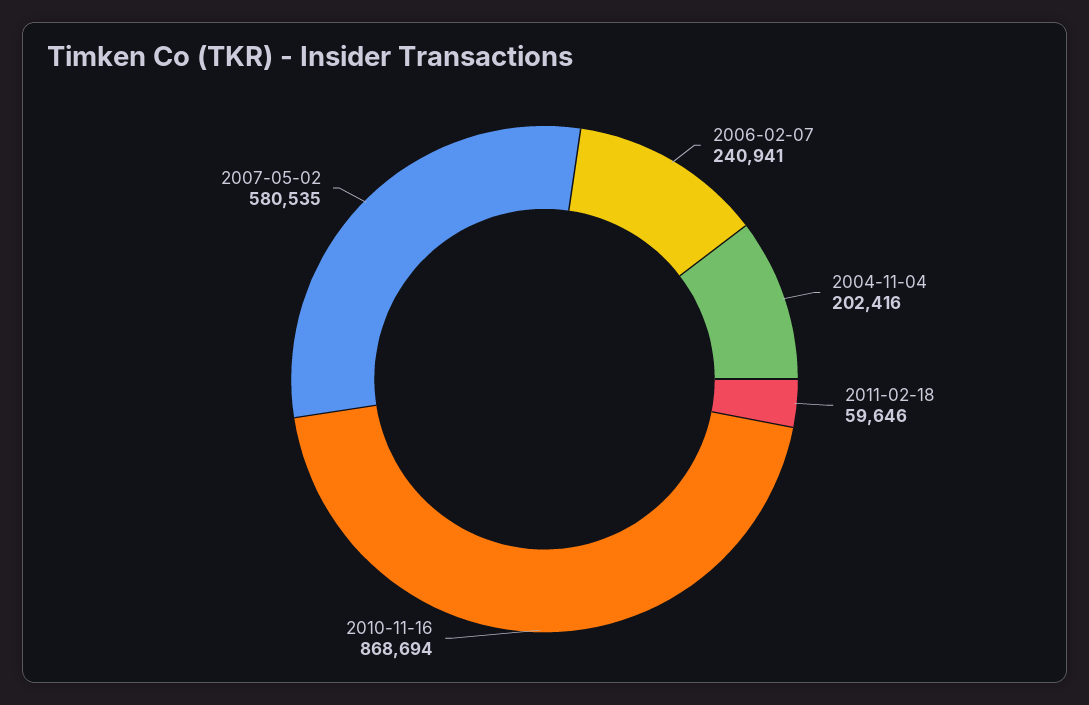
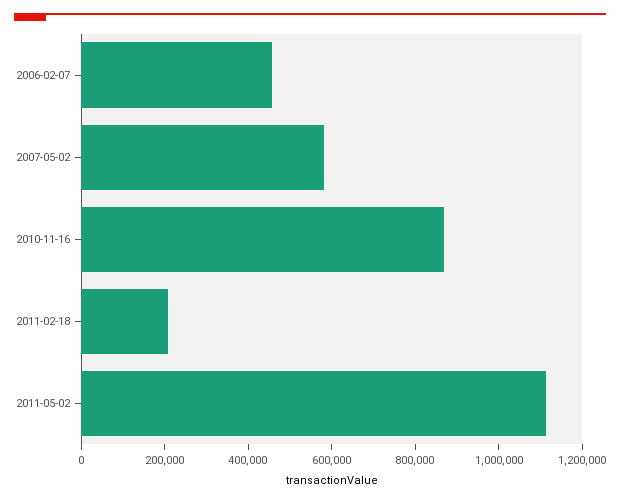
2006-02-07: 240941 -> 450000
2004-11-04: 202416 -> none
2011-02-18: 59646 -> 200000
2011-05-02: none -> 1100000

